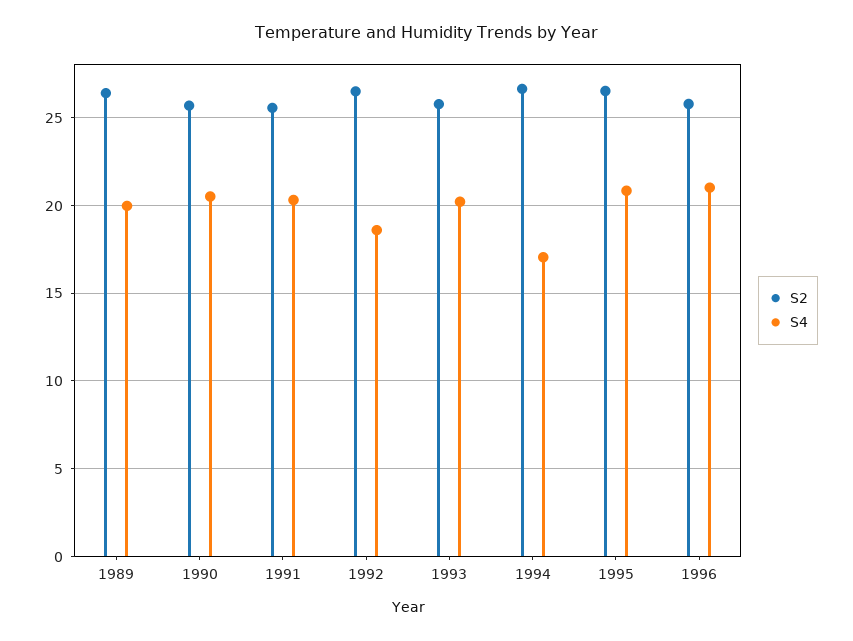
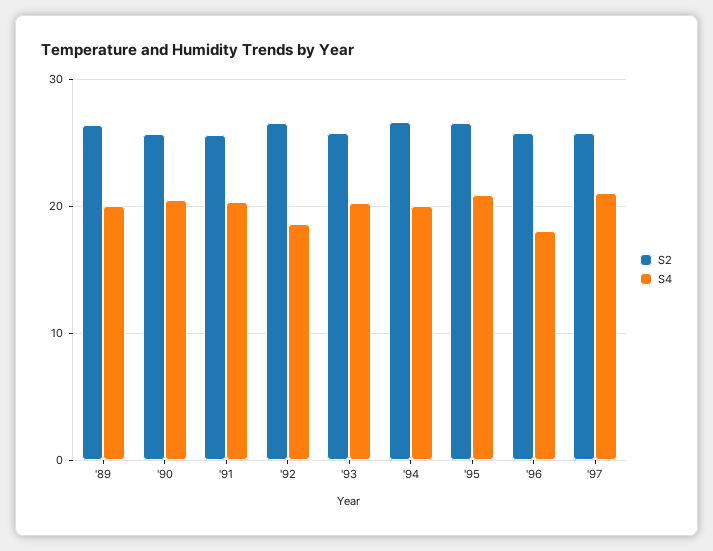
S4, 1994: 17 -> 20
S4, 1996: 21 -> 18
S2, '97: none -> 26
S4, '97: none -> 21

